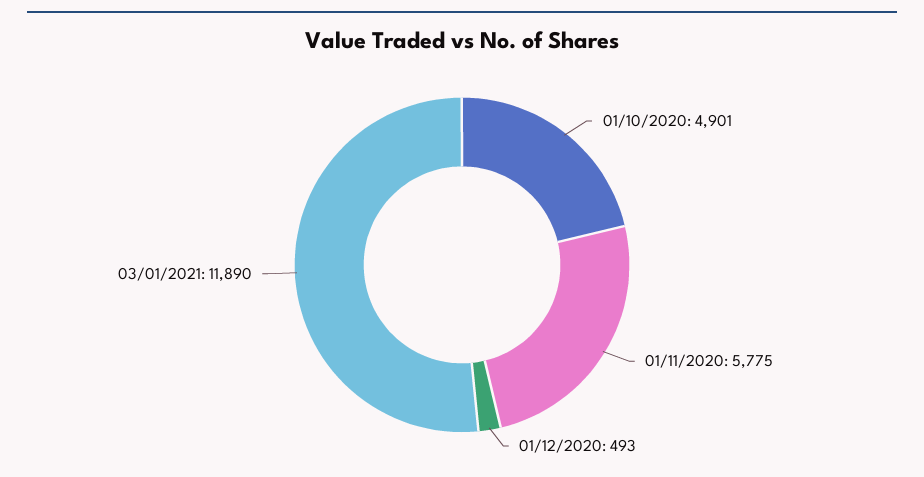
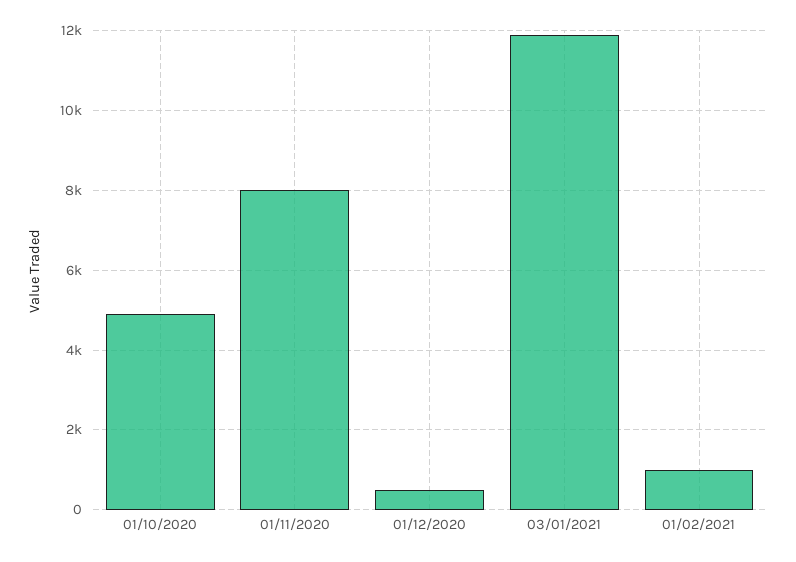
01/11/2020: 5775 -> 8000
01/02/2021: none -> 1000

